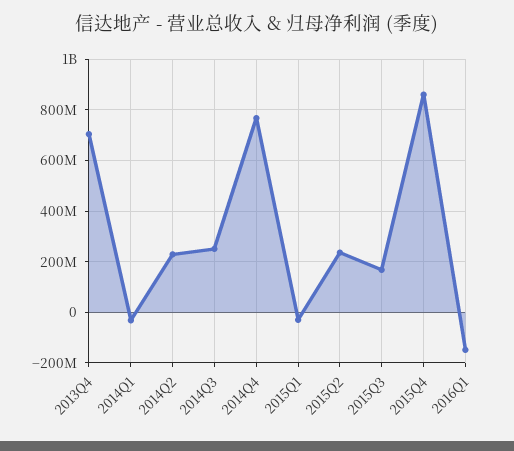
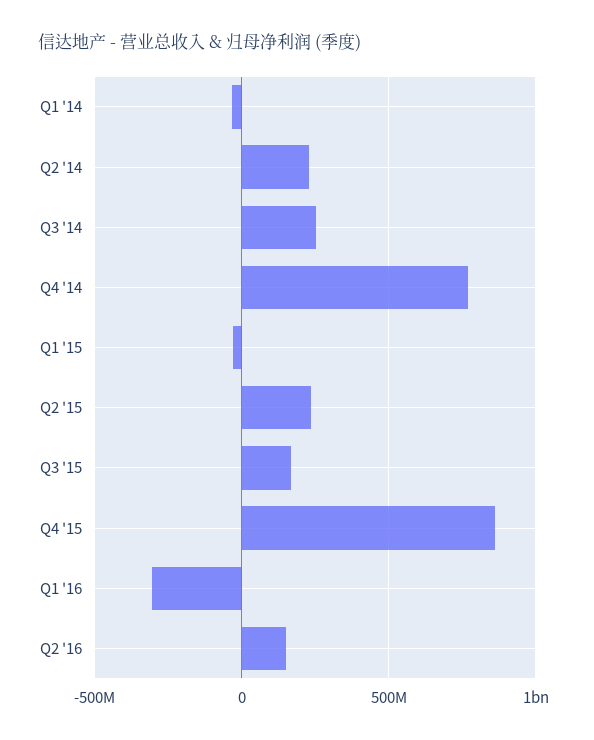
2013Q4: 700000000 -> none
2016Q1: -150000000 -> -300000000
Q2 '16: none -> 150000000

